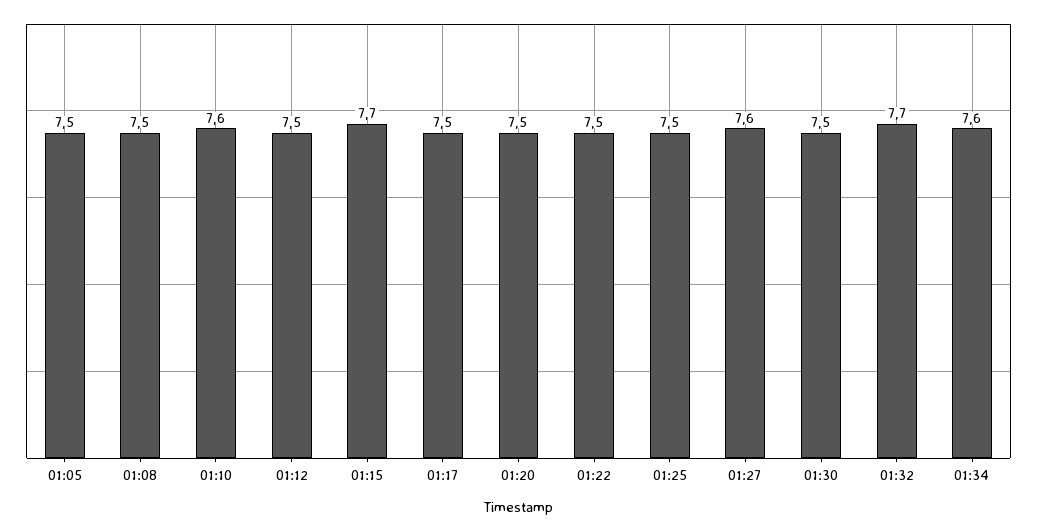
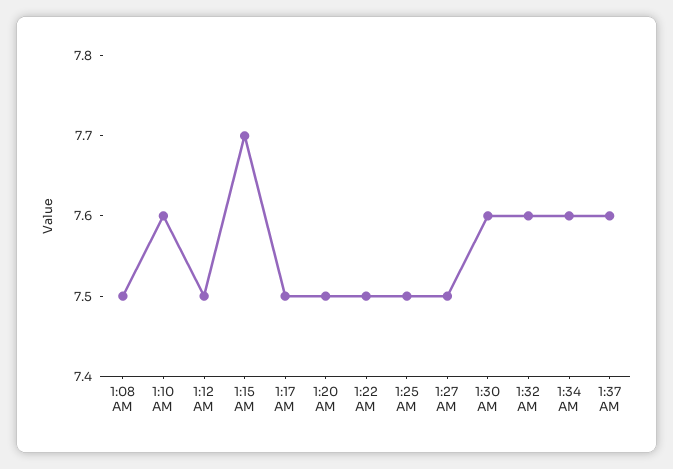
01:05: 7.5 -> none
01:27: 7.6 -> 7.5
01:30: 7.5 -> 7.6
01:32: 7.7 -> 7.6
1:37 AM: none -> 7.6

